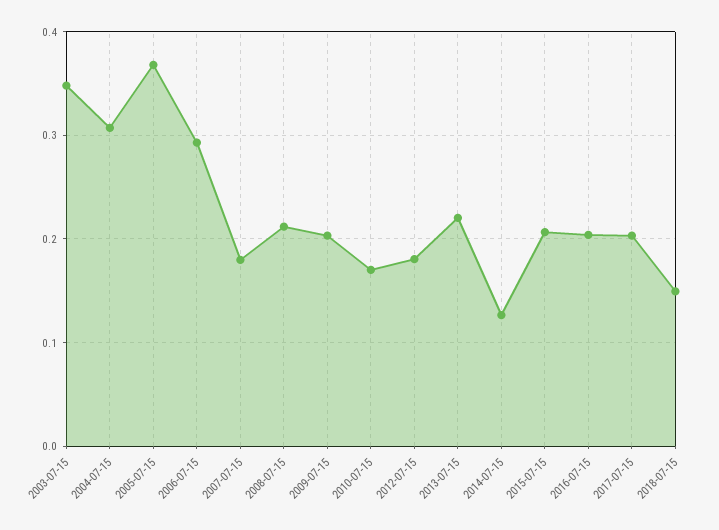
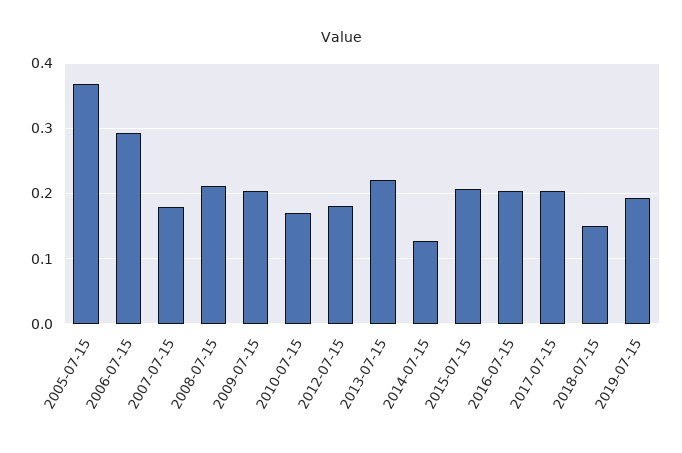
2003-07-15: 0.35 -> none
2004-07-15: 0.31 -> none
2019-07-15: none -> 0.19

